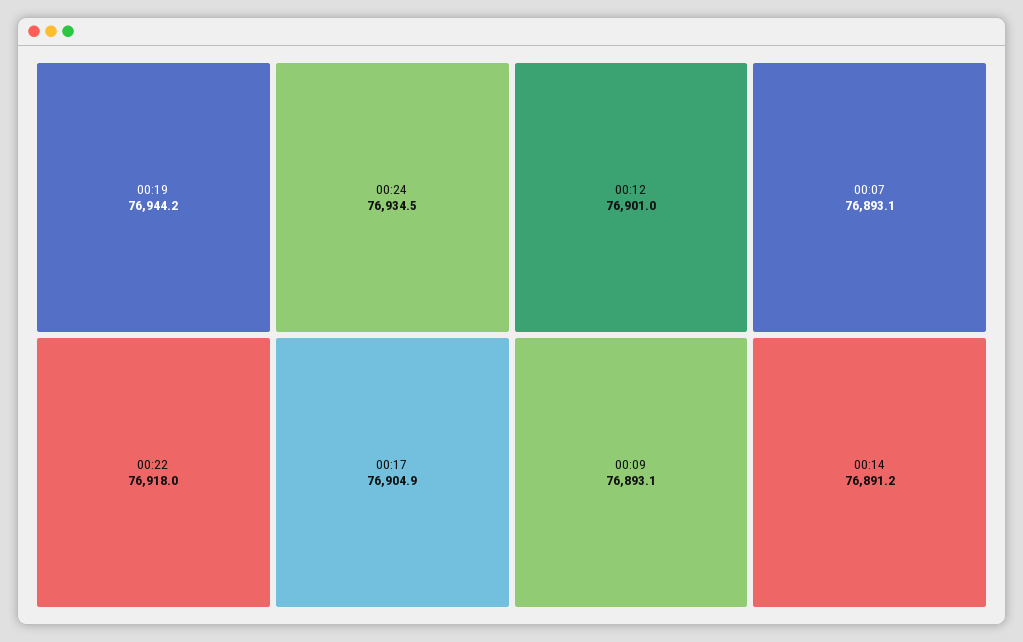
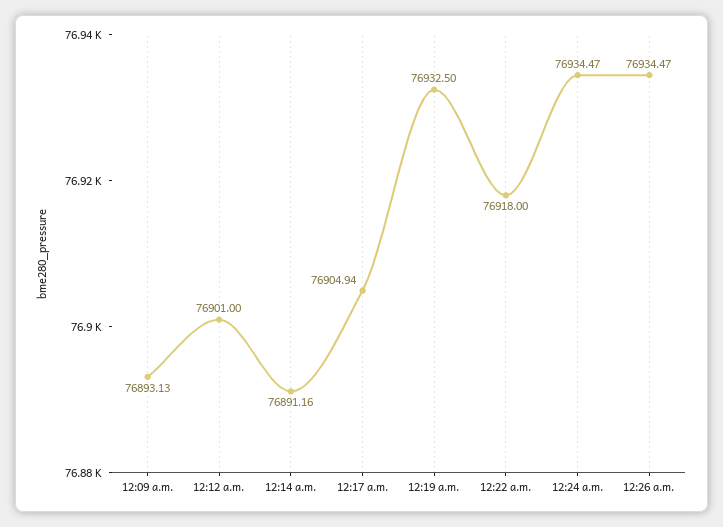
00:19: 76944.2 -> 76932.5
00:07: 76893.1 -> none
12:26 a.m.: none -> 76934.47

